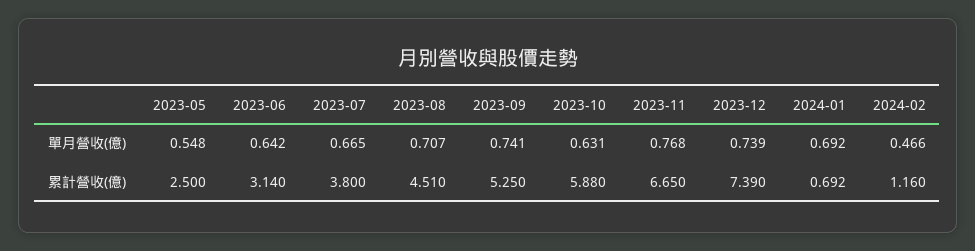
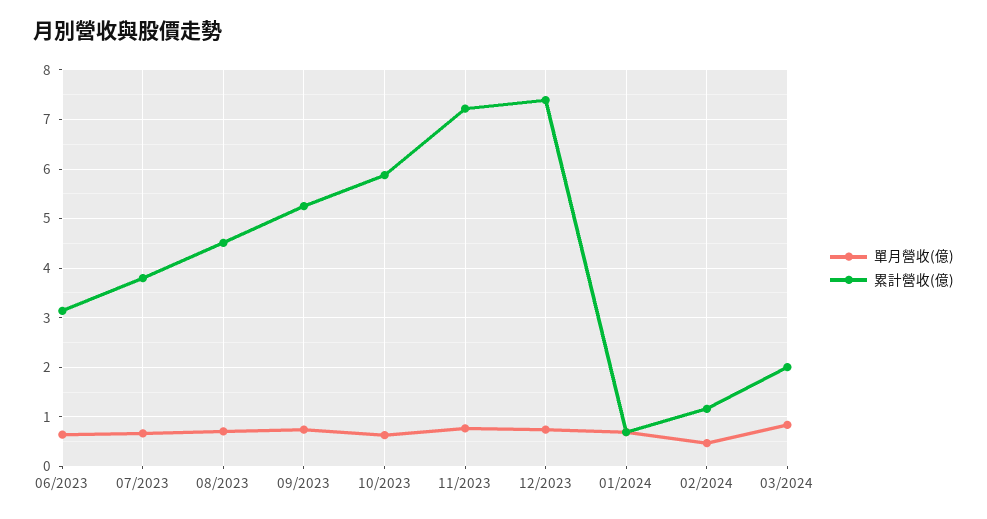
單月營收(億), 2023-05: 0.548 -> none
累計營收(億), 2023-05: 2.5 -> none
累計營收(億), 2023-11: 6.65 -> 7.2
單月營收(億), 03/2024: none -> 0.8
累計營收(億), 03/2024: none -> 2

